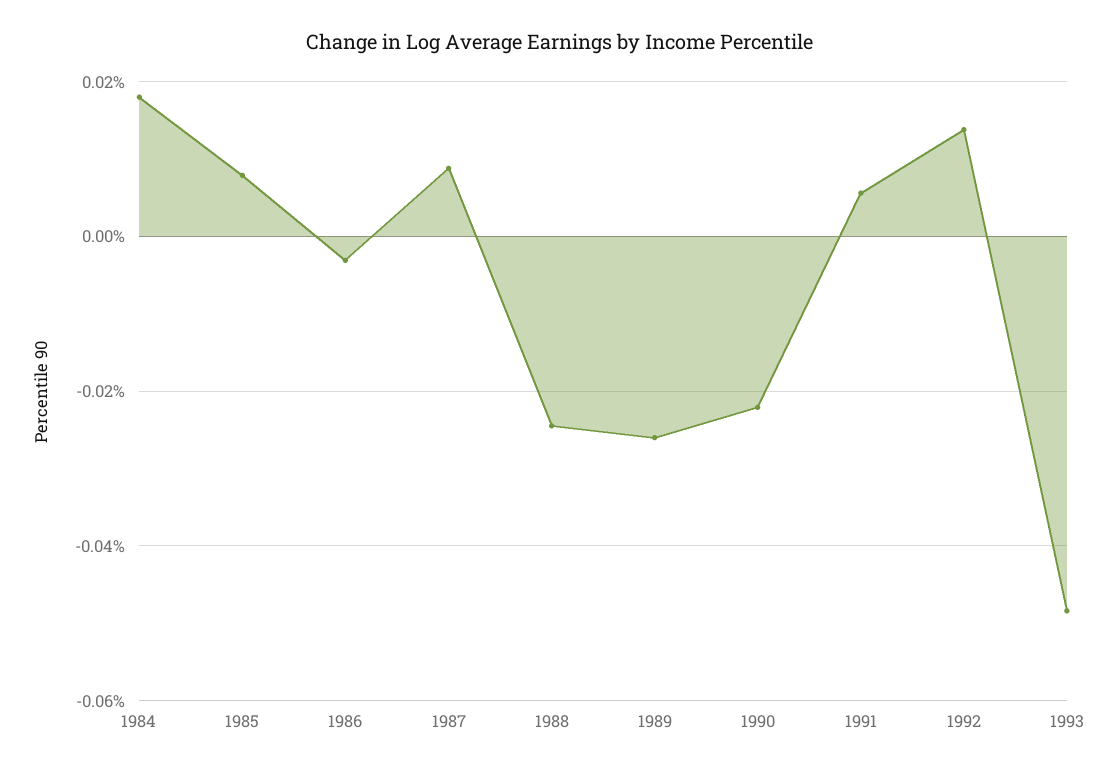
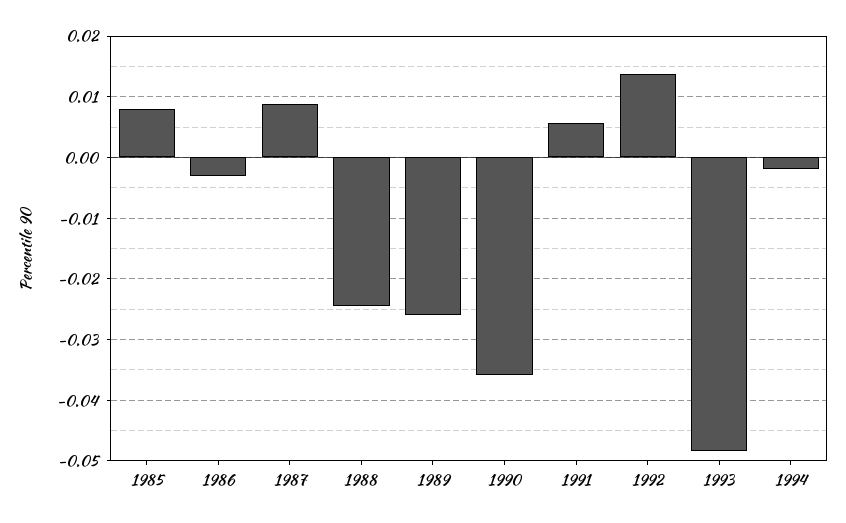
1984: 0.018 -> none
1990: -0.022 -> -0.036
1994: none -> -0.002

